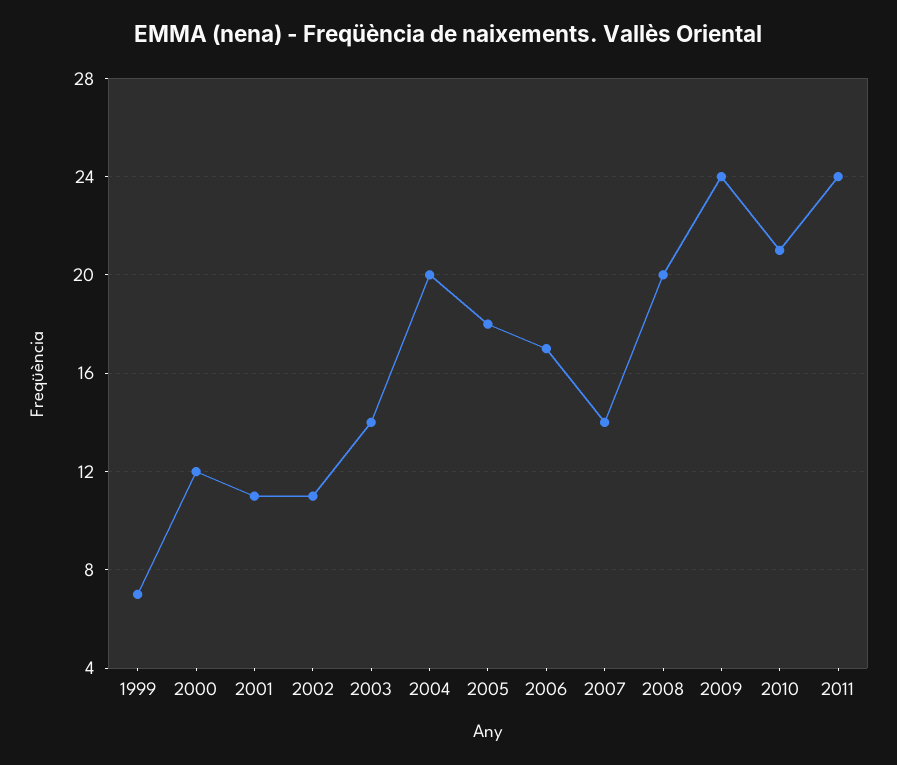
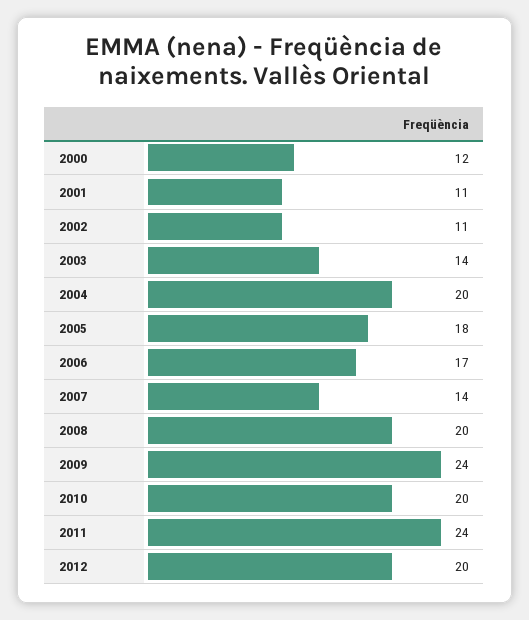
1999: 7 -> none
2010: 21 -> 20
2012: none -> 20

